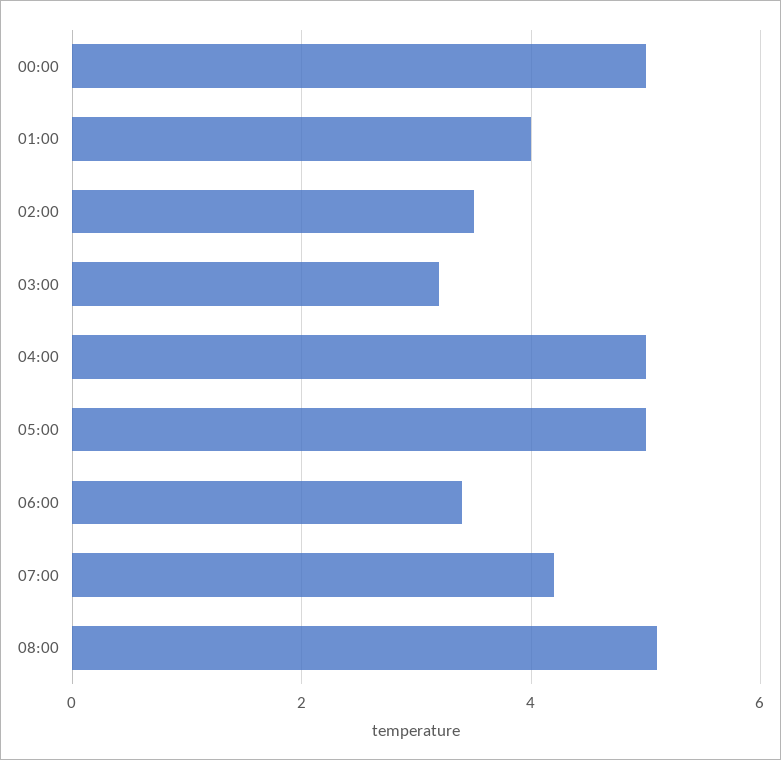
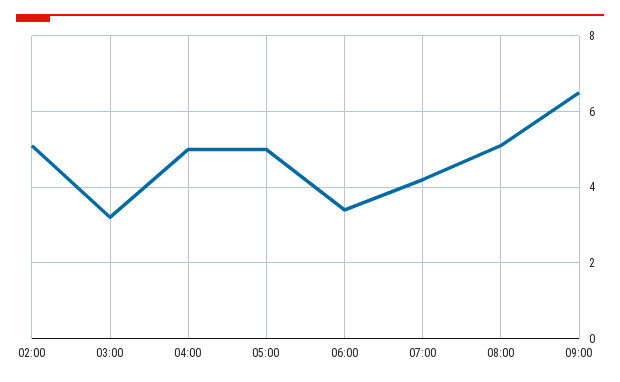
00:00: 5 -> none
01:00: 4 -> none
02:00: 3.5 -> 5
09:00: none -> 6.5

